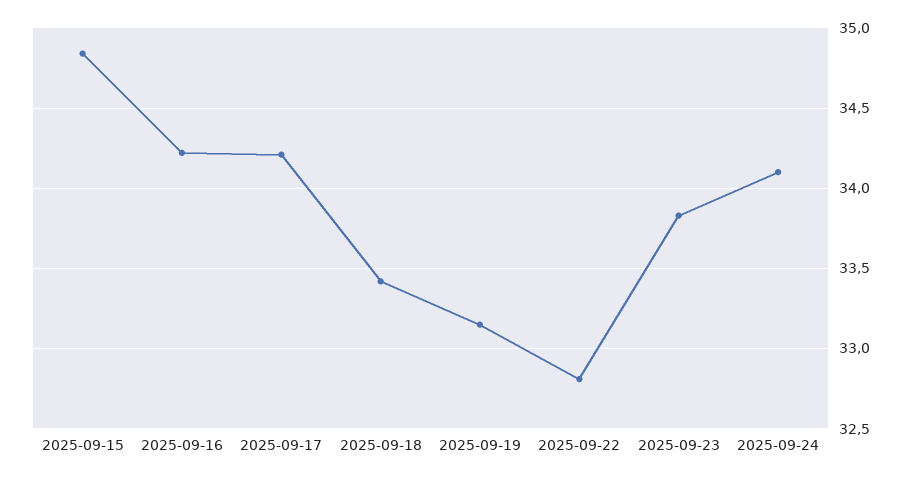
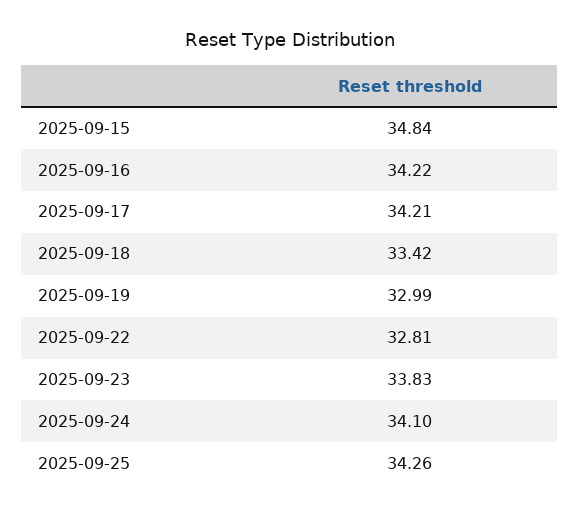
2025-09-19: 33.15 -> 32.99
2025-09-25: none -> 34.26

